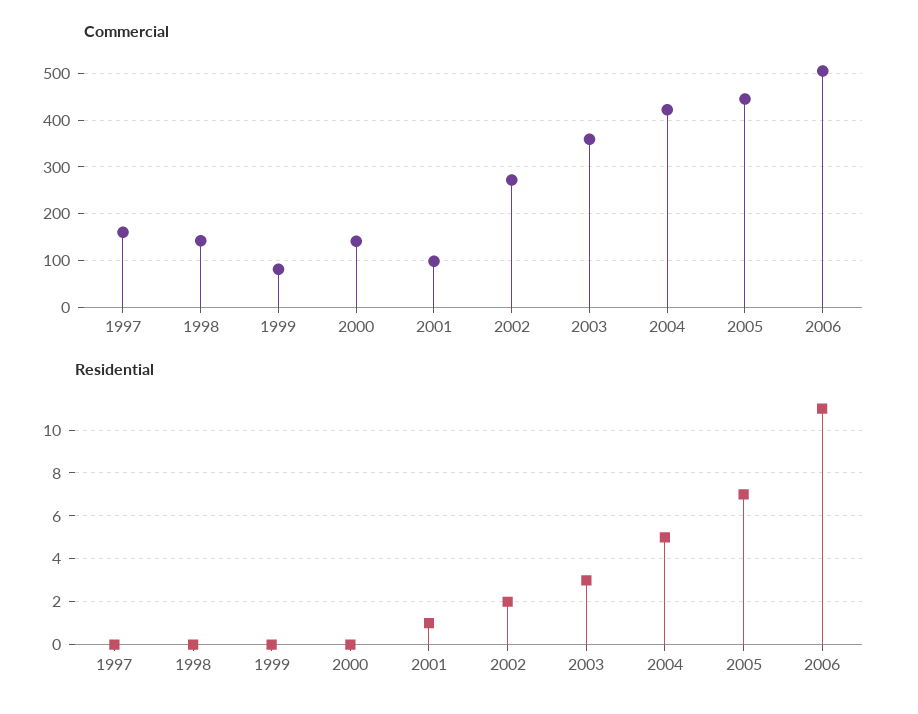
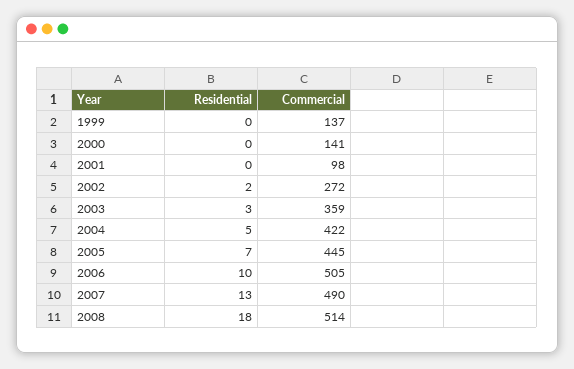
Commercial, 1997: 160 -> none
Commercial, 1998: 140 -> none
Commercial, 1999: 80 -> 137
Residential, 1997: 0 -> none
Residential, 1998: 0 -> none
Residential, 2001: 1 -> 0
Residential, 2006: 11 -> 10
Residential, 2007: none -> 13
Commercial, 2007: none -> 490
Residential, 2008: none -> 18
Commercial, 2008: none -> 514

